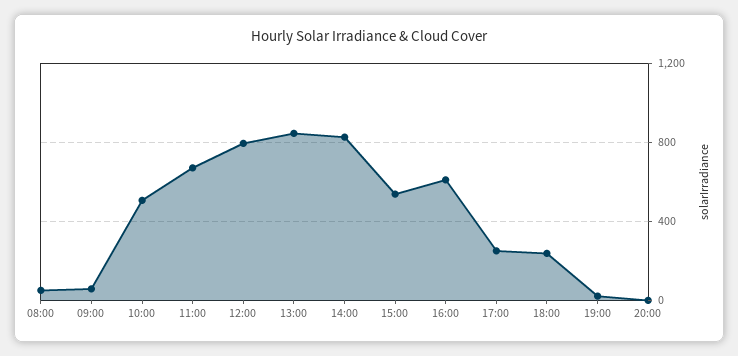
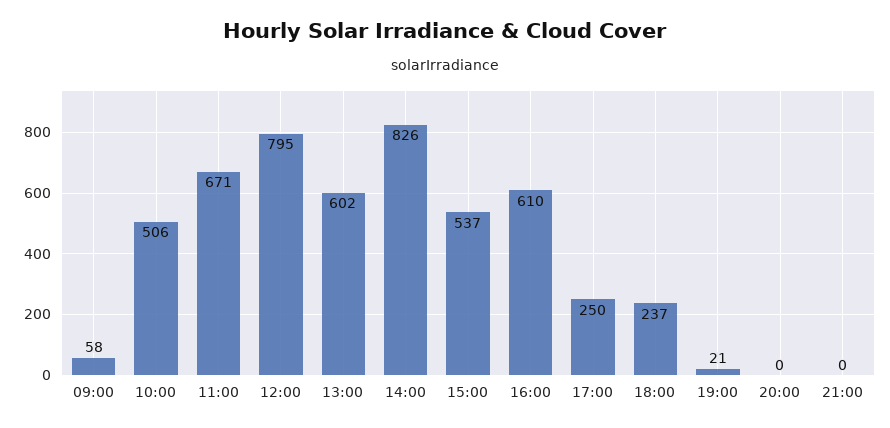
08:00: 50 -> none
13:00: 850 -> 602
21:00: none -> 0

